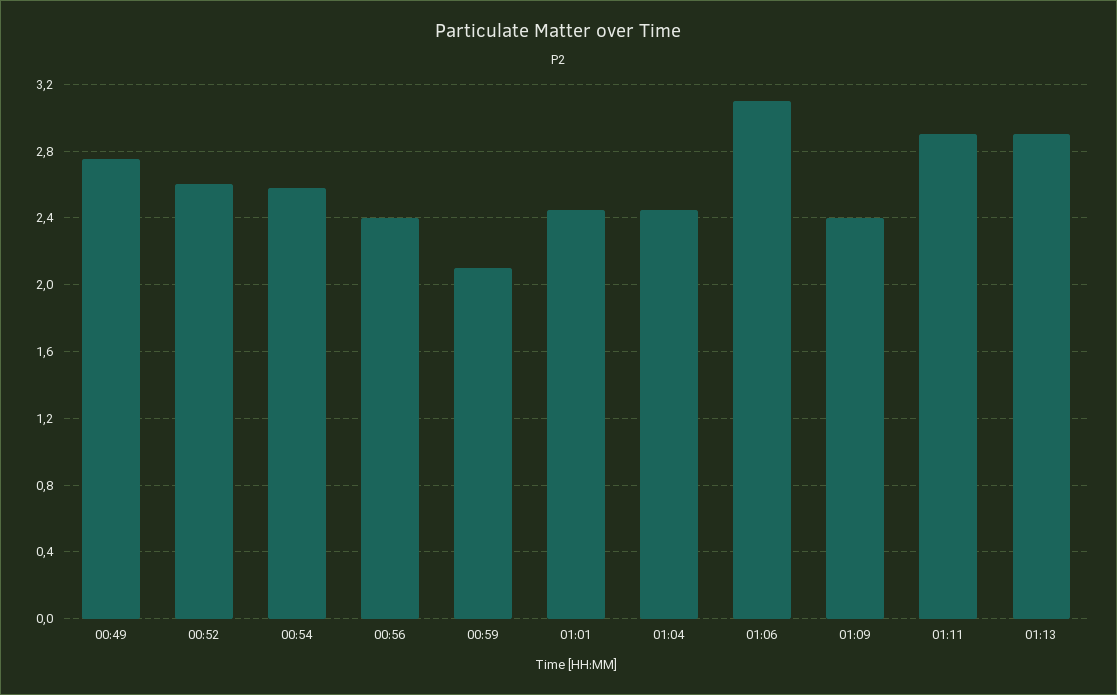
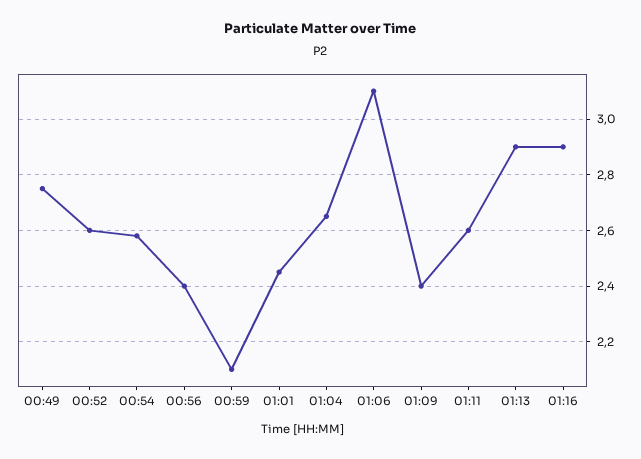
01:04: 2.45 -> 2.65
01:11: 2.9 -> 2.6
01:16: none -> 2.9

